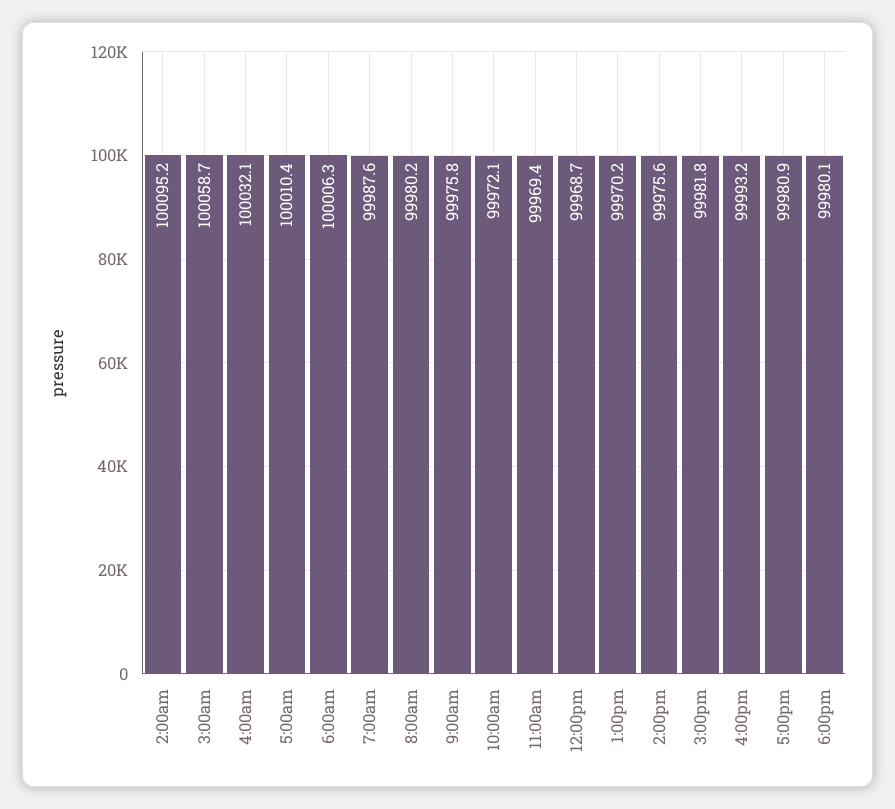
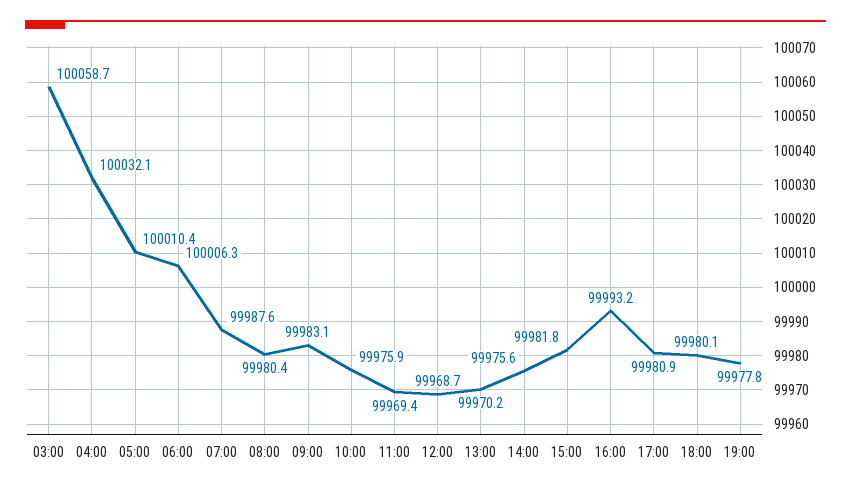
2:00am: 100095.2 -> none
8:00am: 99980.2 -> 99980.4
9:00am: 99975.8 -> 99983.1
10:00am: 99972.1 -> 99975.9
19:00: none -> 99977.8

